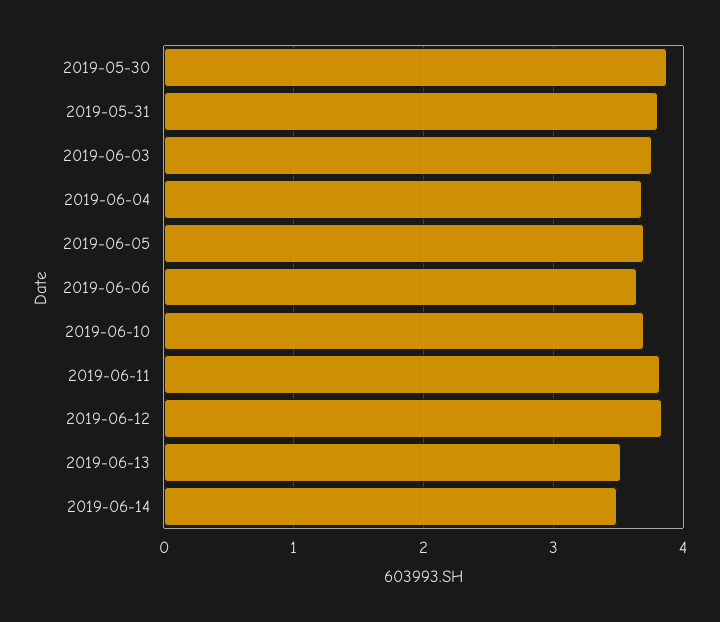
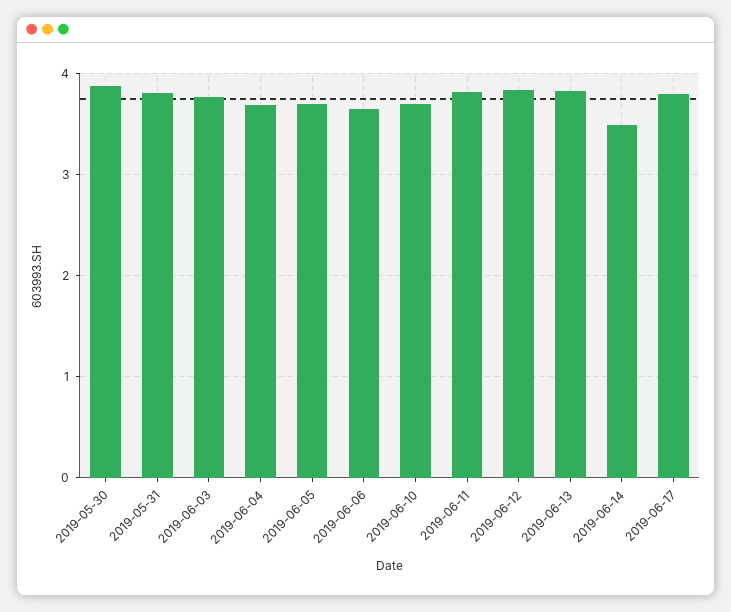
2019-06-13: 3.5 -> 3.8
2019-06-17: none -> 3.8

